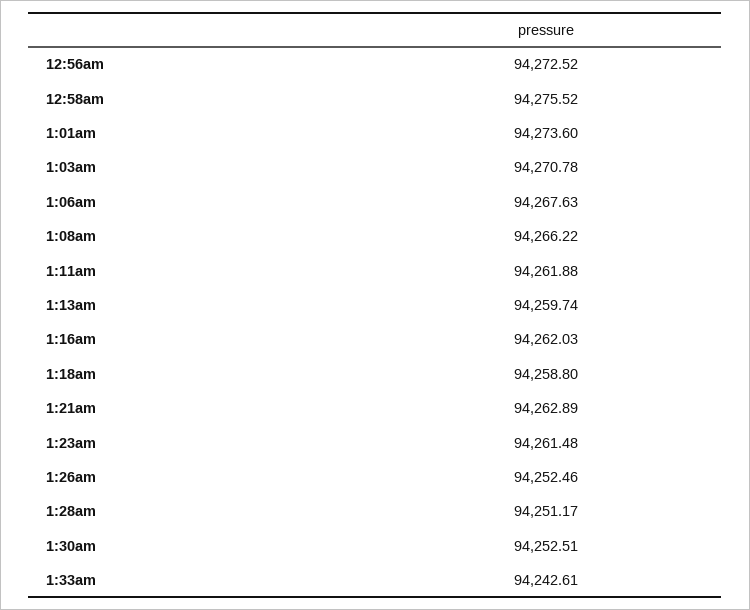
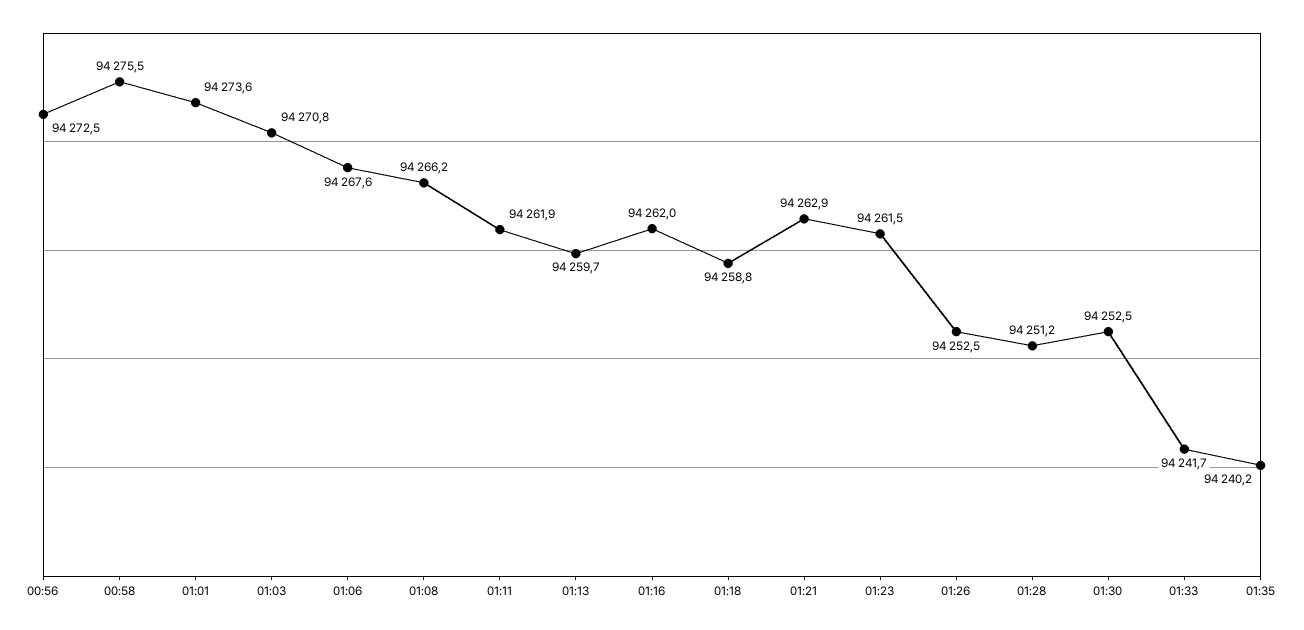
1:33am: 94242.61 -> 94241.7
01:35: none -> 94240.2

